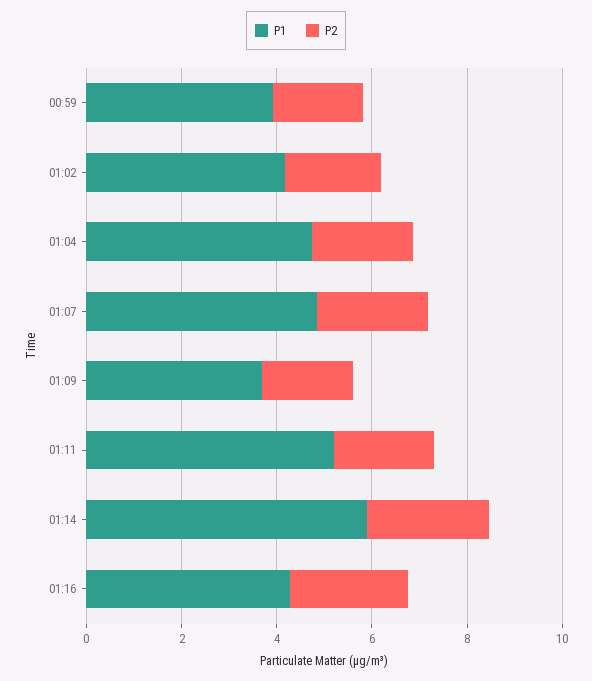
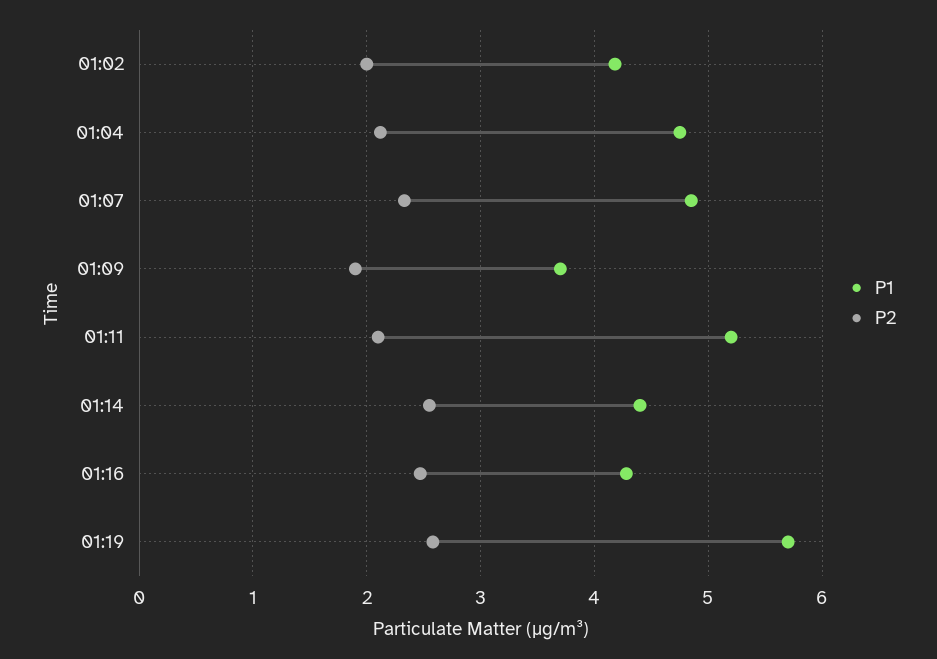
P1, 00:59: 4 -> none
P2, 00:59: 2 -> none
P1, 01:14: 6 -> 4.4
P1, 01:19: none -> 5.7
P2, 01:19: none -> 2.6

